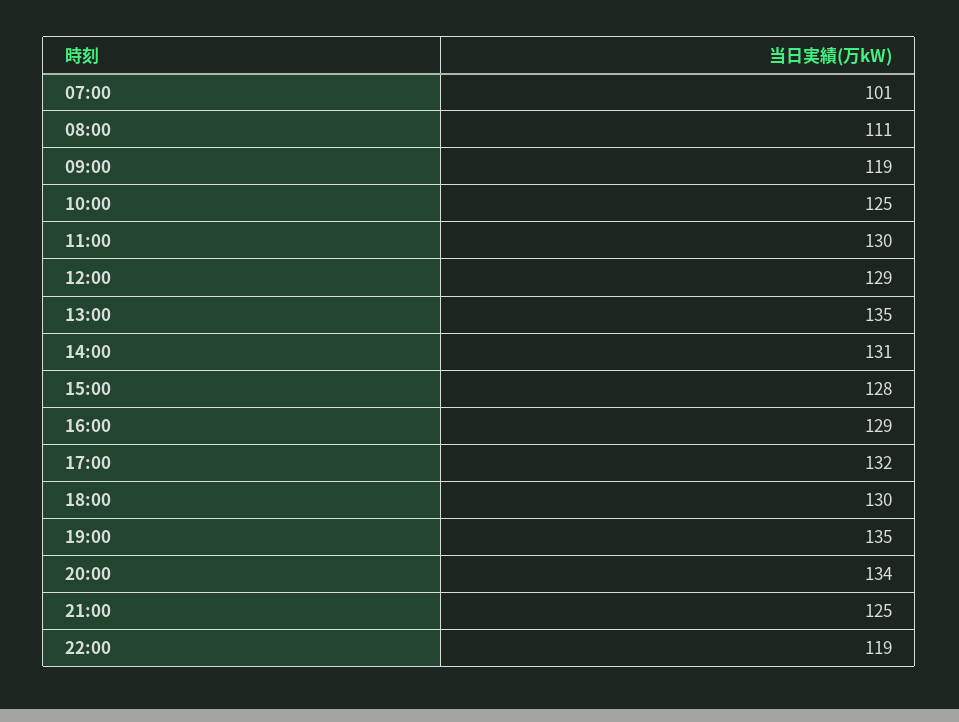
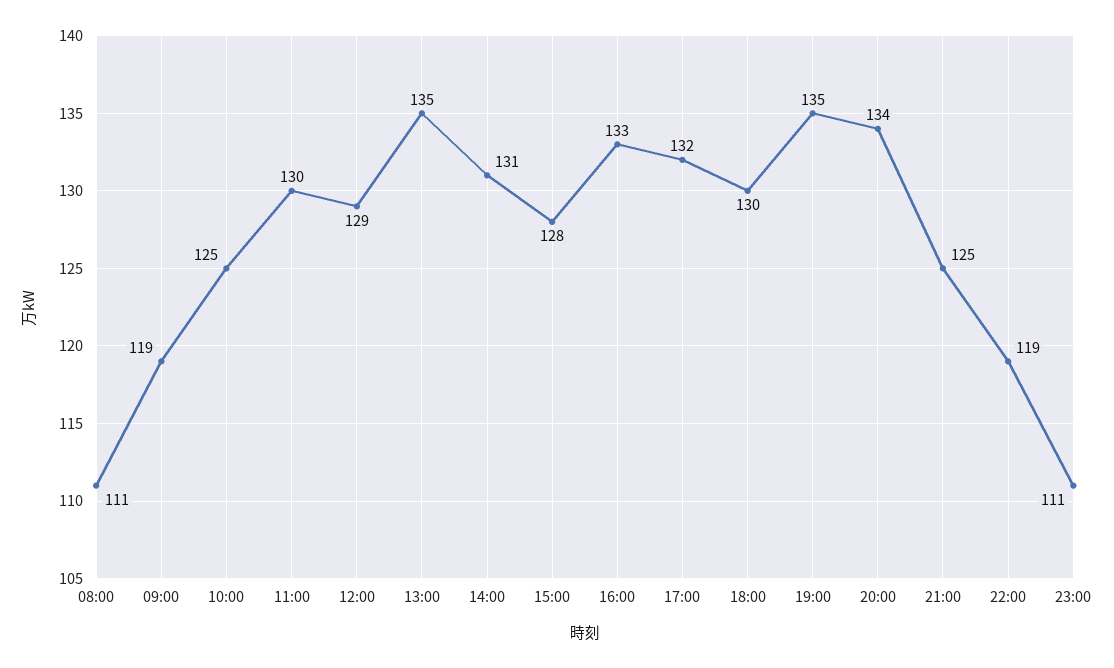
07:00: 101 -> none
16:00: 129 -> 133
23:00: none -> 111

